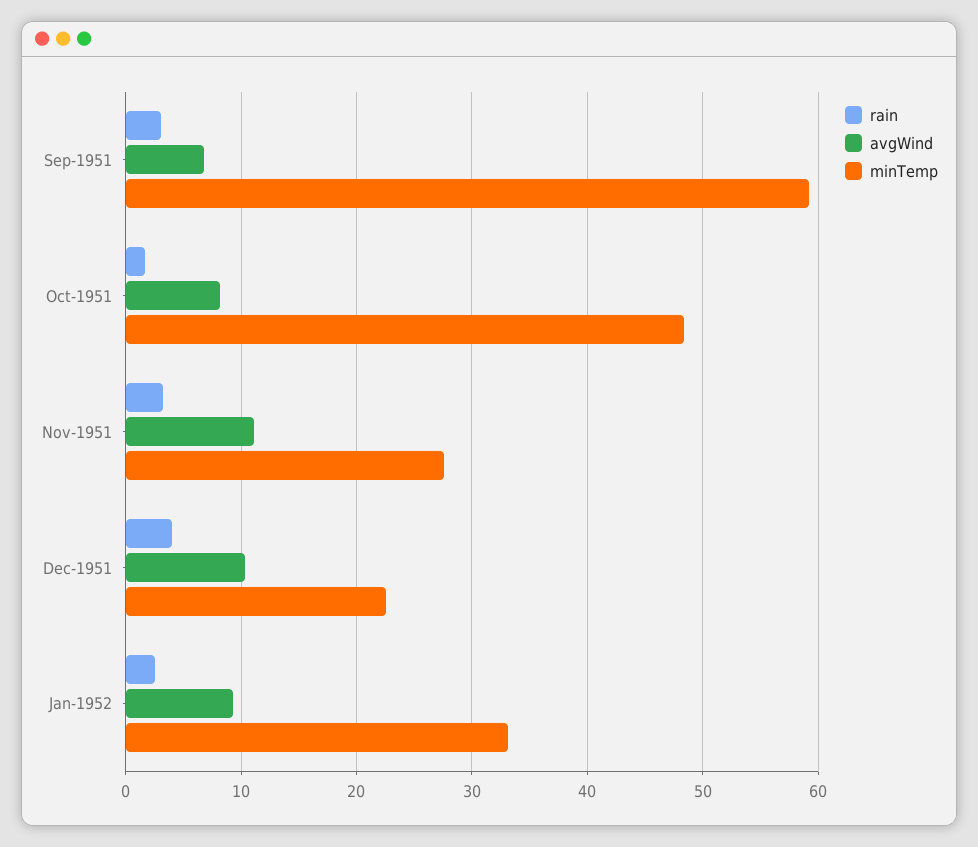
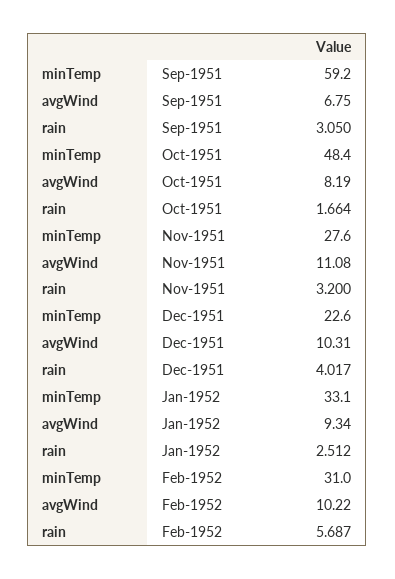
minTemp, Feb-1952: none -> 31
avgWind, Feb-1952: none -> 10.22
rain, Feb-1952: none -> 5.687

